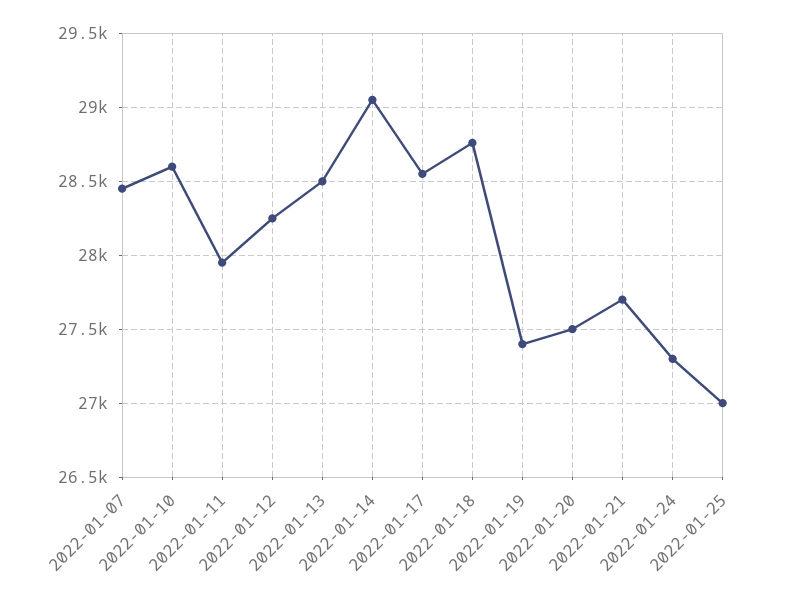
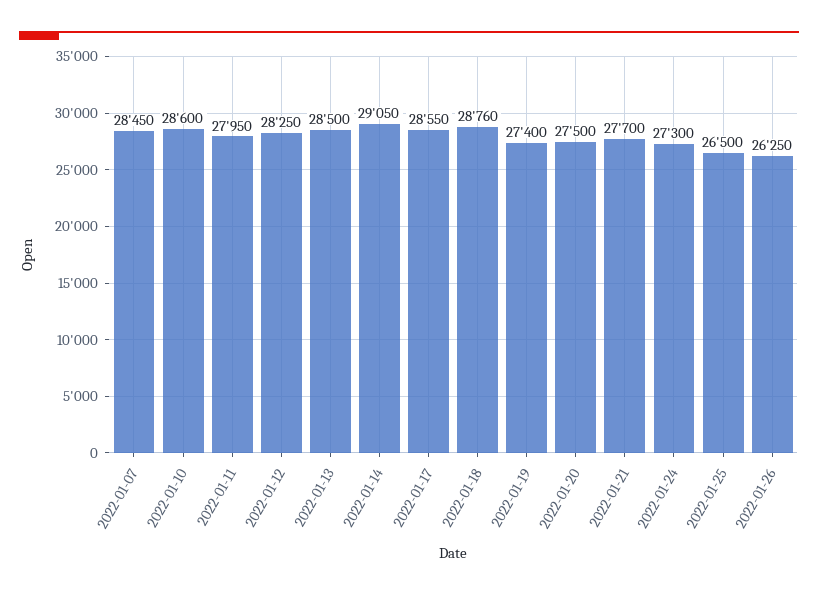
2022-01-25: 27000 -> 26500
2022-01-26: none -> 26250

